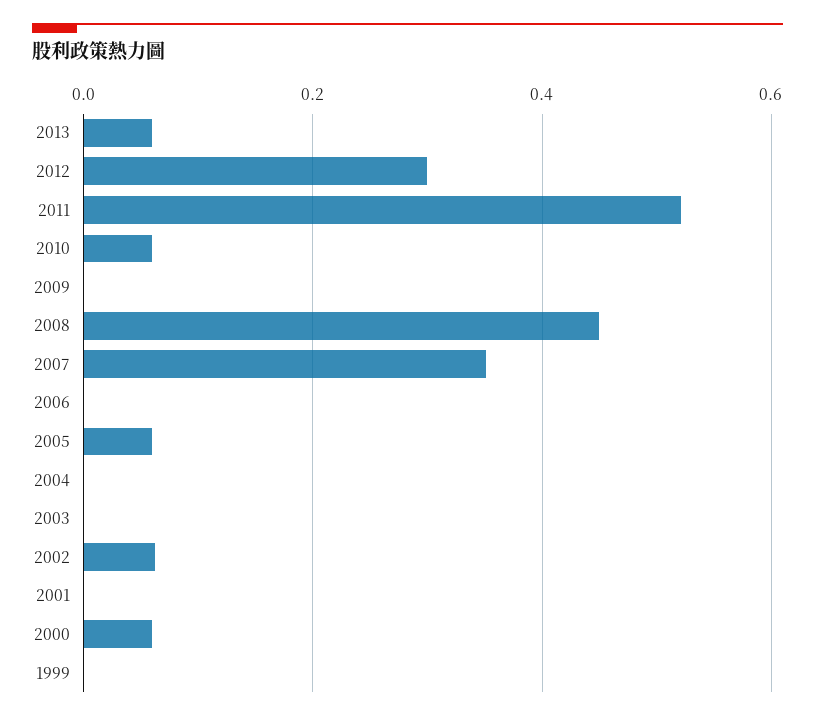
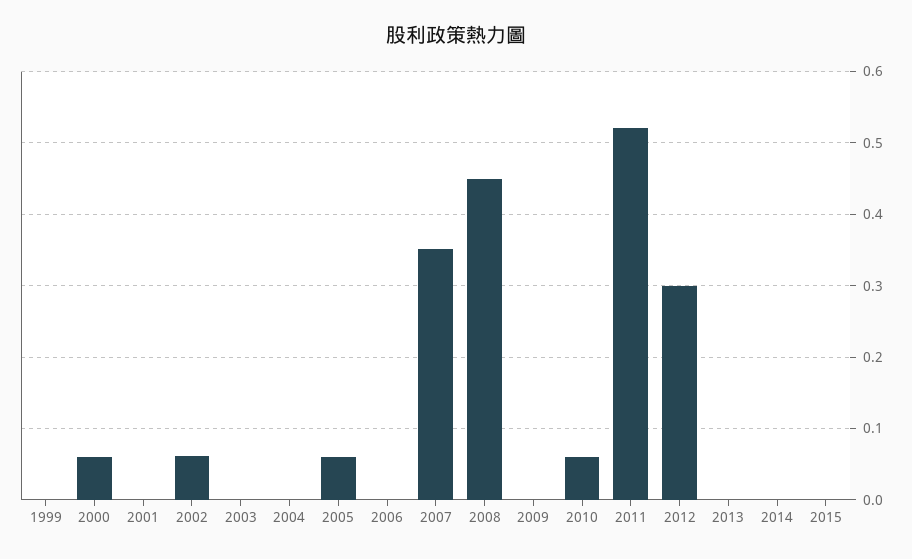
2013: 0.06 -> 0
2014: none -> 0
2015: none -> 0

